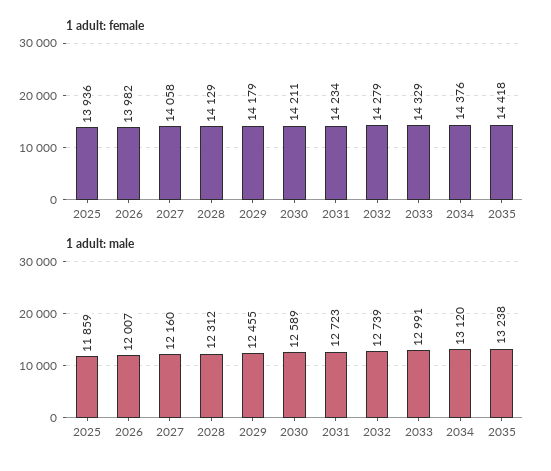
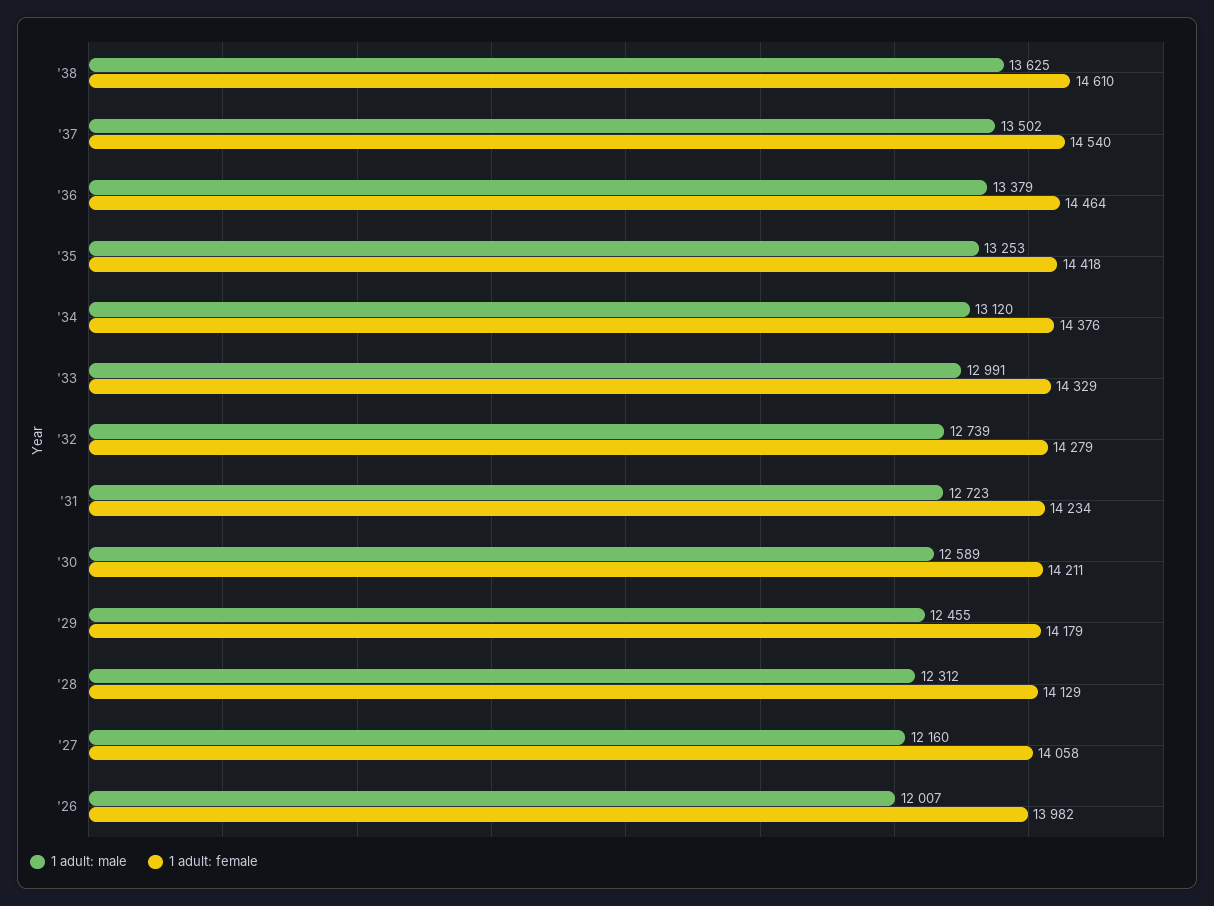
1 adult: female, 2025: 13936 -> none
1 adult: male, 2025: 11859 -> none
1 adult: male, 2035: 13238 -> 13253
1 adult: male, '38: none -> 13625
1 adult: female, '38: none -> 14610
1 adult: male, '37: none -> 13502
1 adult: female, '37: none -> 14540
1 adult: male, '36: none -> 13379
1 adult: female, '36: none -> 14464

